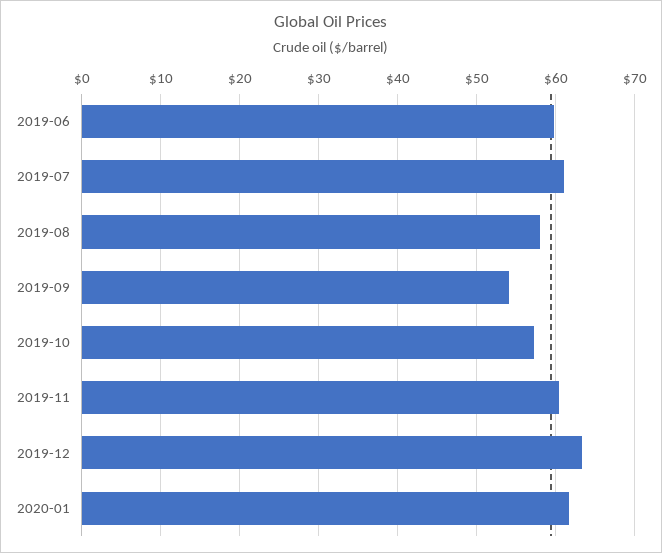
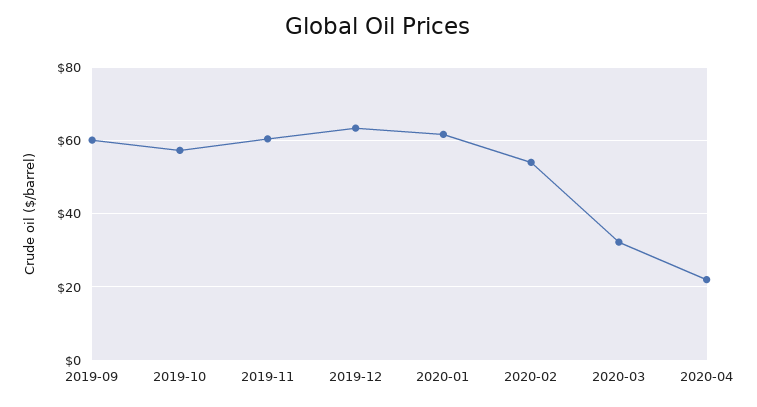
2019-06: 60 -> none
2019-07: 61 -> none
2019-08: 58 -> none
2019-09: 54 -> 60
2020-02: none -> 54
2020-03: none -> 32
2020-04: none -> 22

